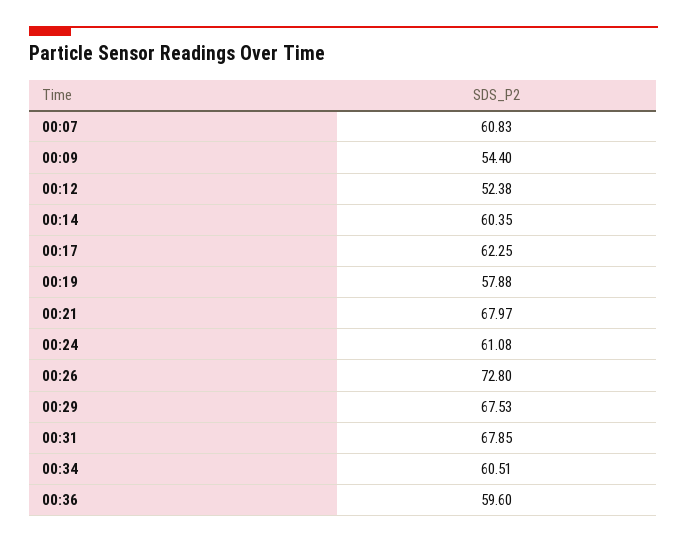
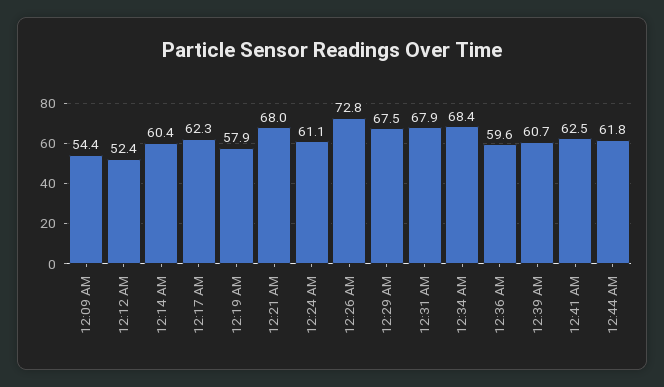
00:07: 60.83 -> none
00:34: 60.51 -> 68.4
12:39 AM: none -> 60.7
12:41 AM: none -> 62.5
12:44 AM: none -> 61.8

